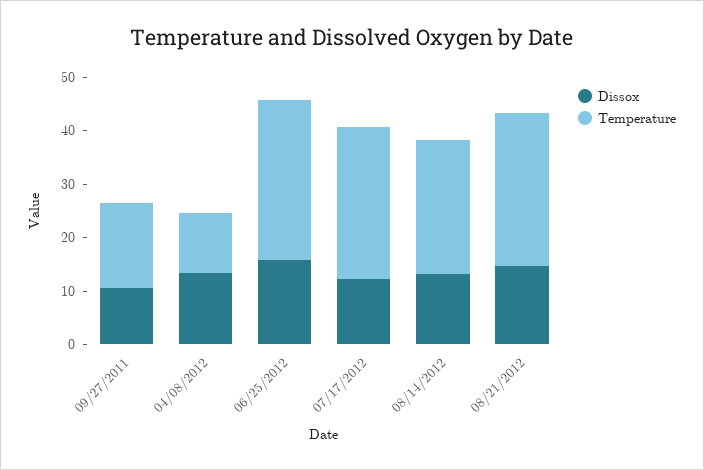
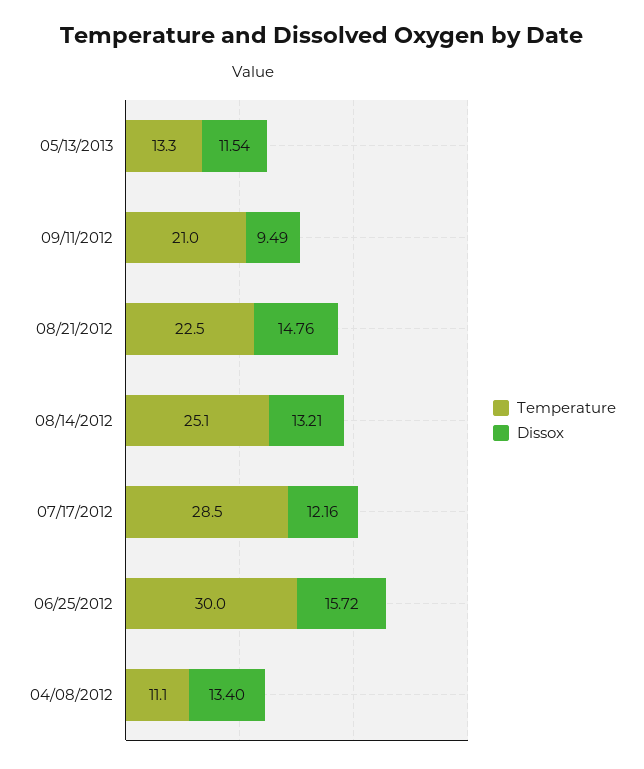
Dissox, 09/27/2011: 10 -> none
Temperature, 09/27/2011: 16 -> none
Temperature, 08/21/2012: 28 -> 22.5
Temperature, 05/13/2013: none -> 13.3
Dissox, 05/13/2013: none -> 11.54
Temperature, 09/11/2012: none -> 21
Dissox, 09/11/2012: none -> 9.49

